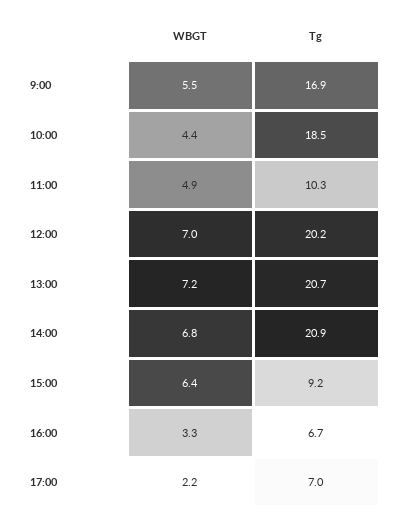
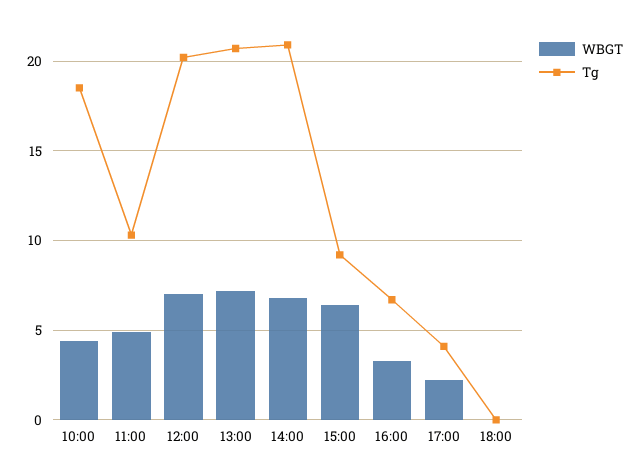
WBGT, 9:00: 5.5 -> none
Tg, 9:00: 16.9 -> none
Tg, 17:00: 7 -> 4
WBGT, 18:00: none -> 0
Tg, 18:00: none -> 0

